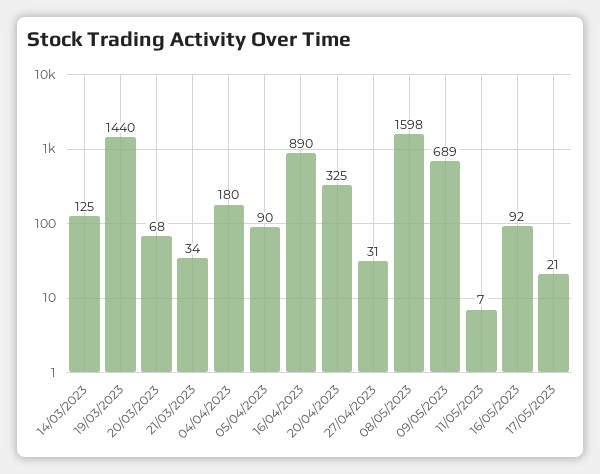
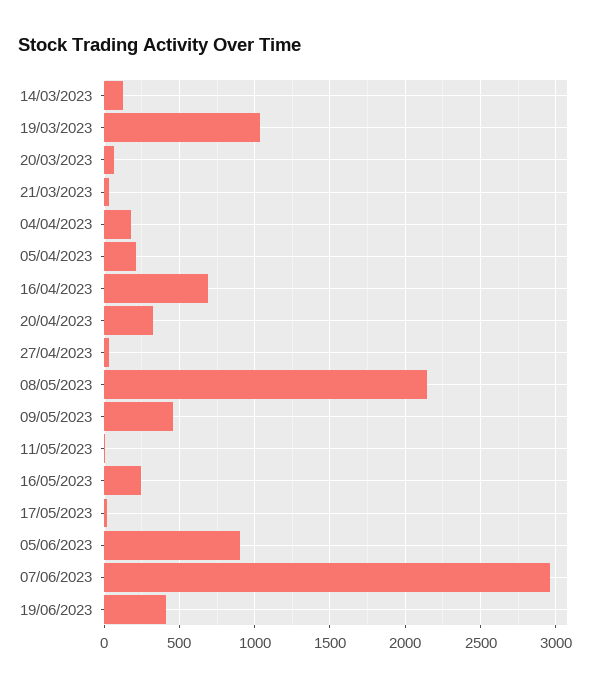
19/03/2023: 1440 -> 1050
05/04/2023: 90 -> 200
16/04/2023: 890 -> 700
08/05/2023: 1598 -> 2150
09/05/2023: 689 -> 450
16/05/2023: 92 -> 250
05/06/2023: none -> 900
07/06/2023: none -> 2950
19/06/2023: none -> 400

